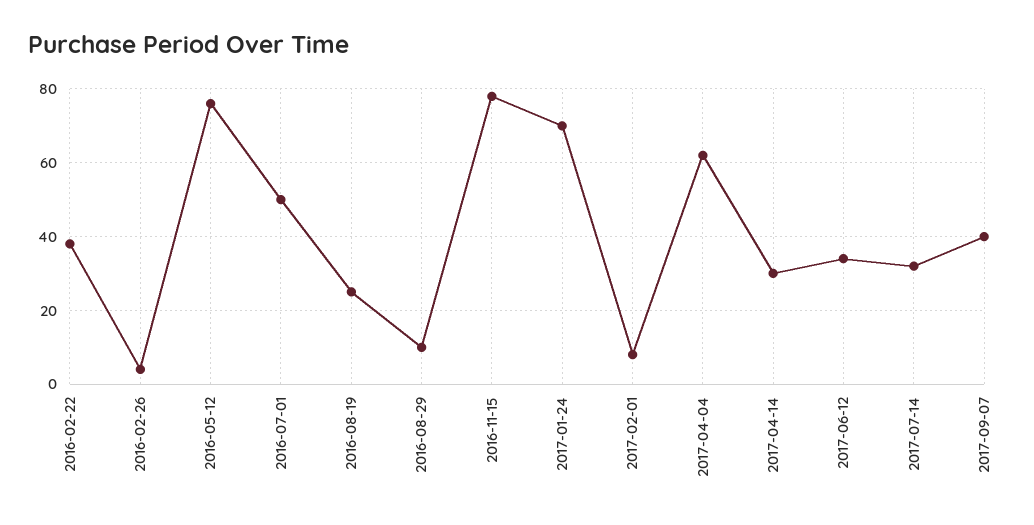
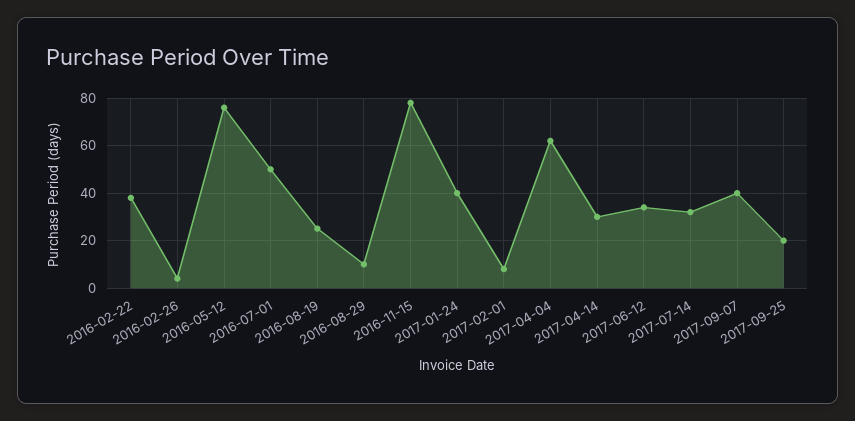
2017-01-24: 70 -> 40
2017-09-25: none -> 20

